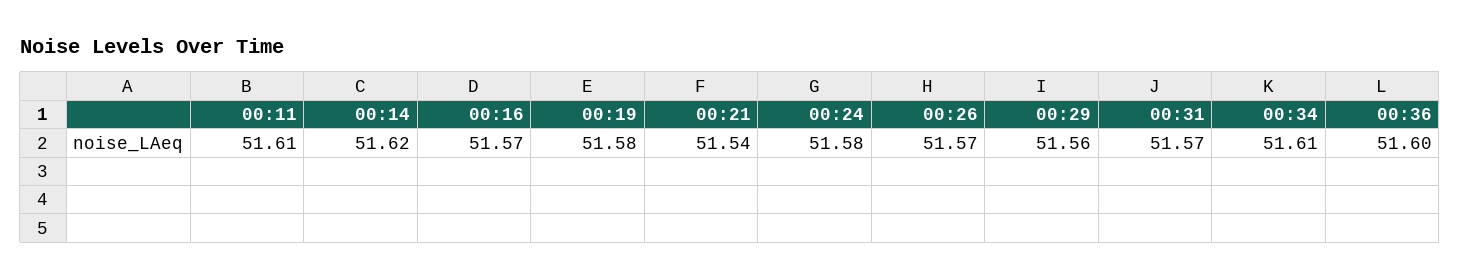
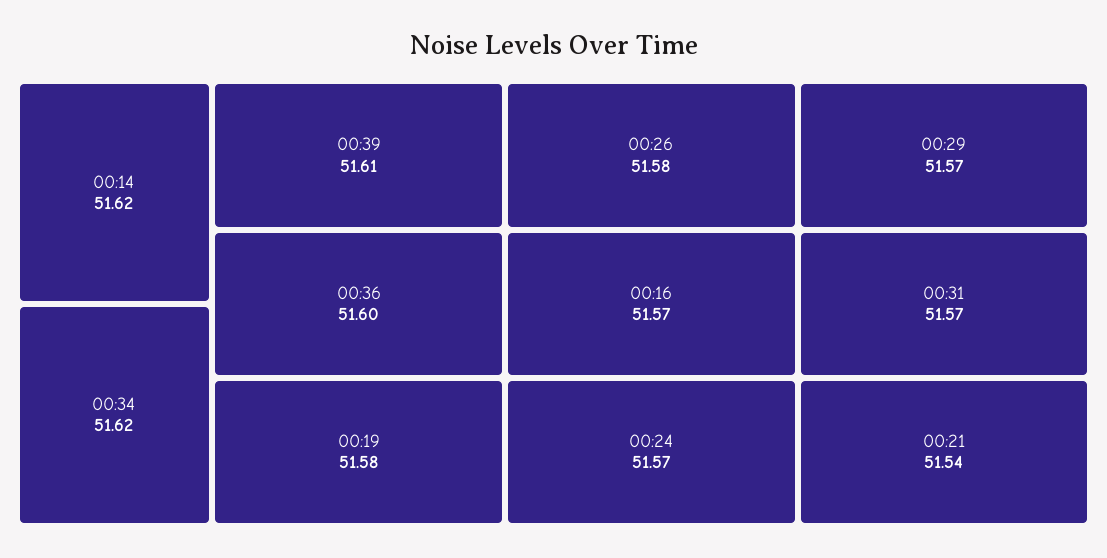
00:11: 51.61 -> none
00:24: 51.58 -> 51.57
00:26: 51.57 -> 51.58
00:29: 51.56 -> 51.57
00:34: 51.61 -> 51.62
00:39: none -> 51.61

